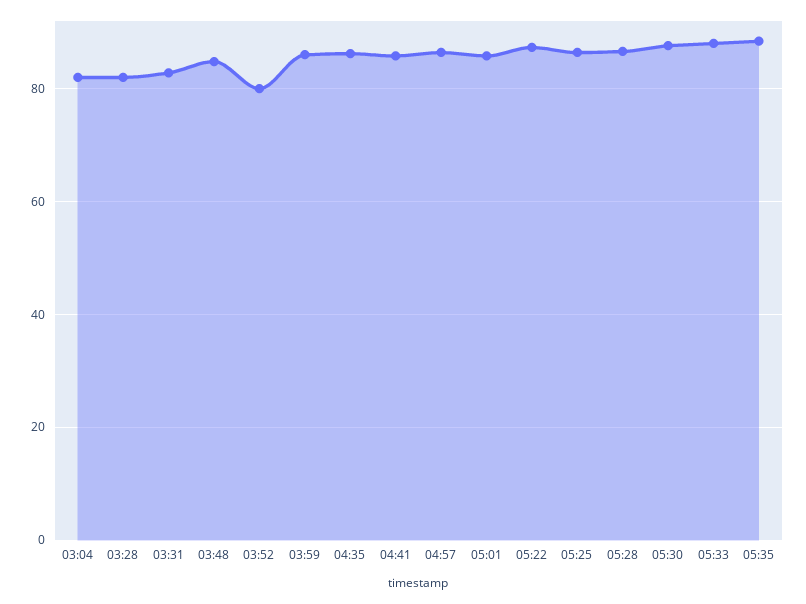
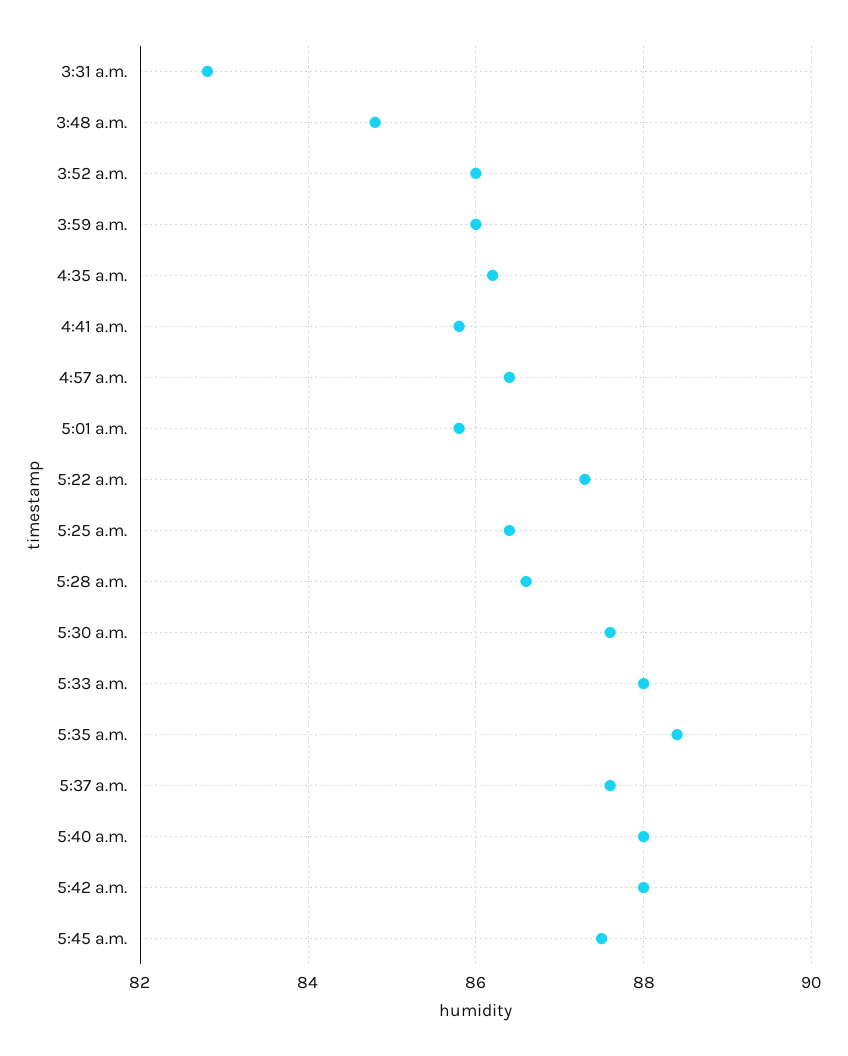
03:04: 82 -> none
03:28: 82 -> none
03:52: 80 -> 86
5:37 a.m.: none -> 87.5
5:40 a.m.: none -> 88
5:42 a.m.: none -> 88
5:45 a.m.: none -> 87.5

